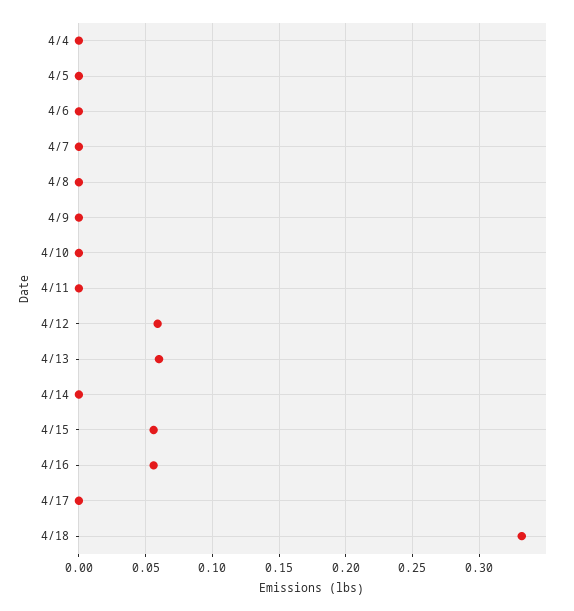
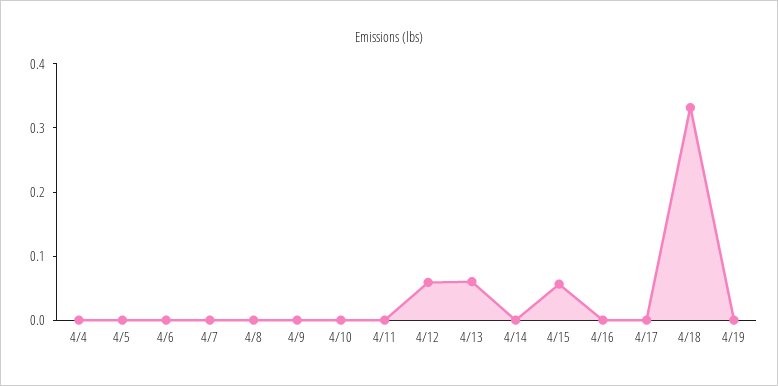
4/16: 0.055 -> 0
4/19: none -> 0

